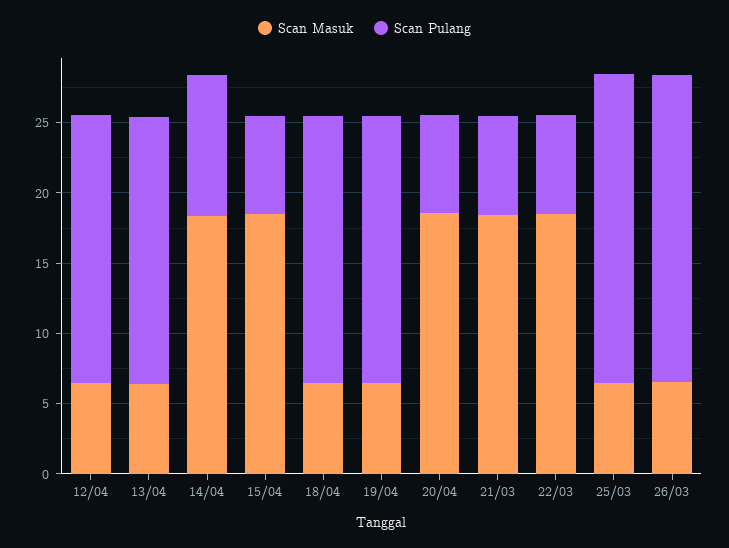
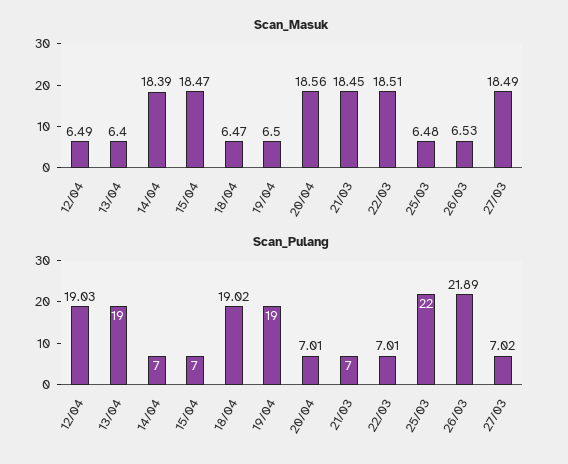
Scan Pulang, 14/04: 10 -> 7
Scan Masuk, 27/03: none -> 18.49
Scan Pulang, 27/03: none -> 7.02

